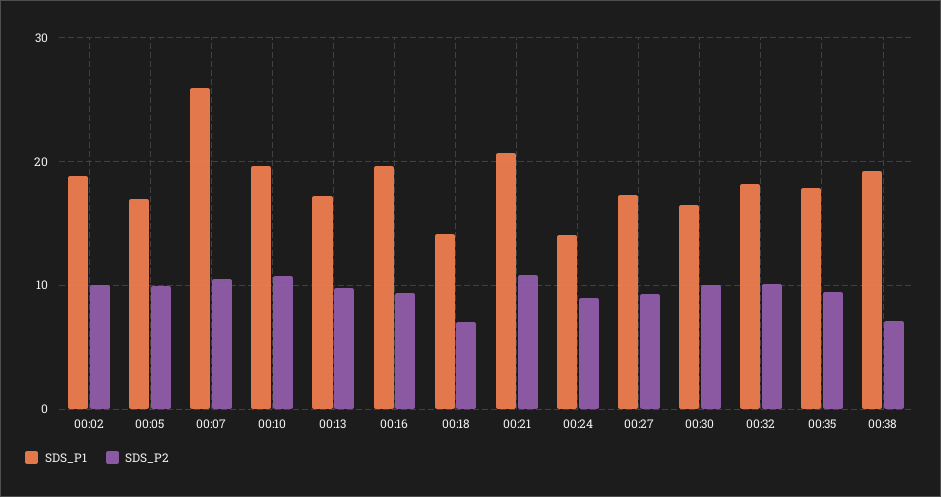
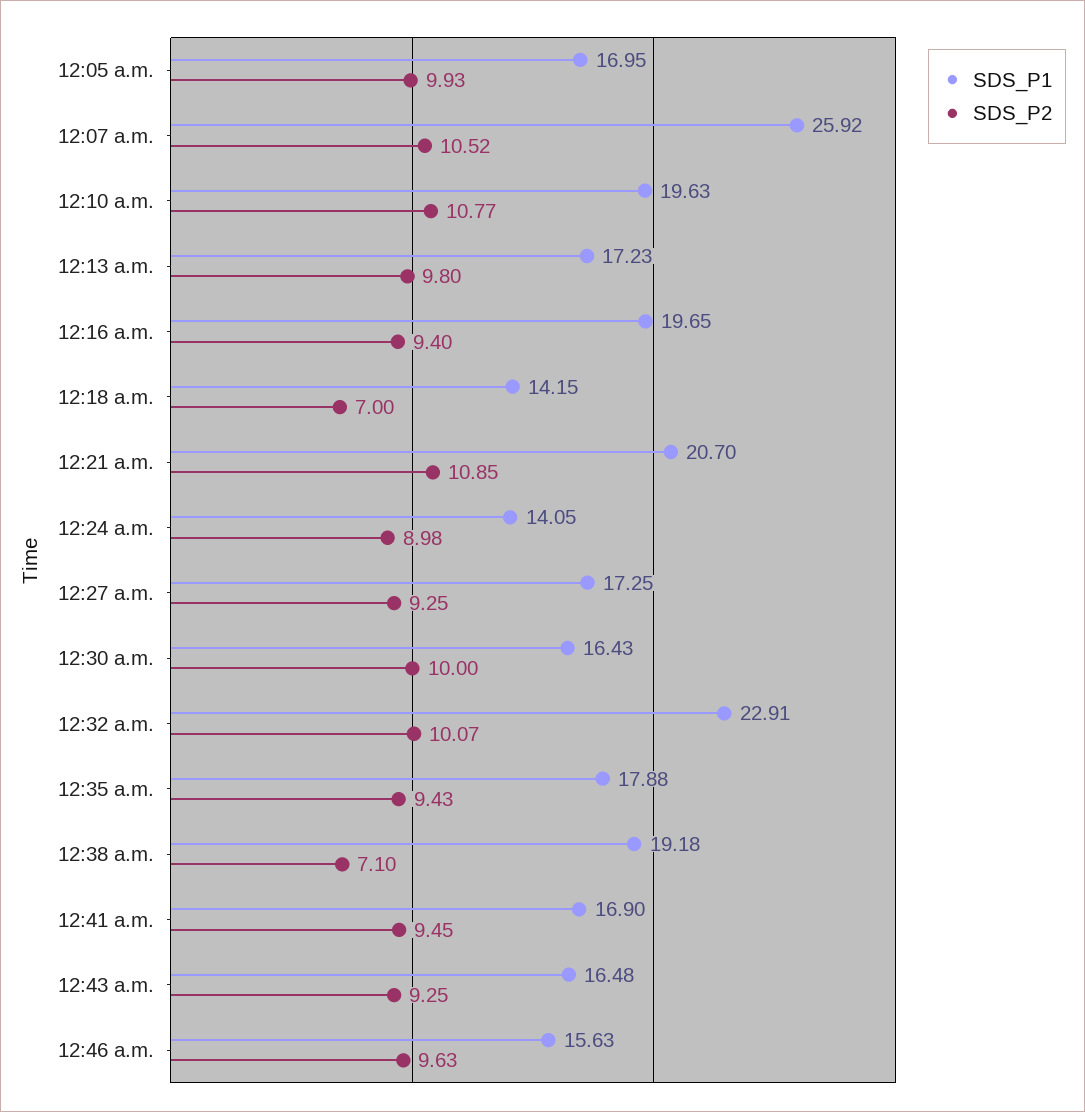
SDS_P1, 00:02: 19 -> none
SDS_P2, 00:02: 10 -> none
SDS_P1, 00:32: 18 -> 22.91
SDS_P1, 12:41 a.m.: none -> 16.9
SDS_P2, 12:41 a.m.: none -> 9.45
SDS_P1, 12:43 a.m.: none -> 16.48
SDS_P2, 12:43 a.m.: none -> 9.25
SDS_P1, 12:46 a.m.: none -> 15.63
SDS_P2, 12:46 a.m.: none -> 9.63

